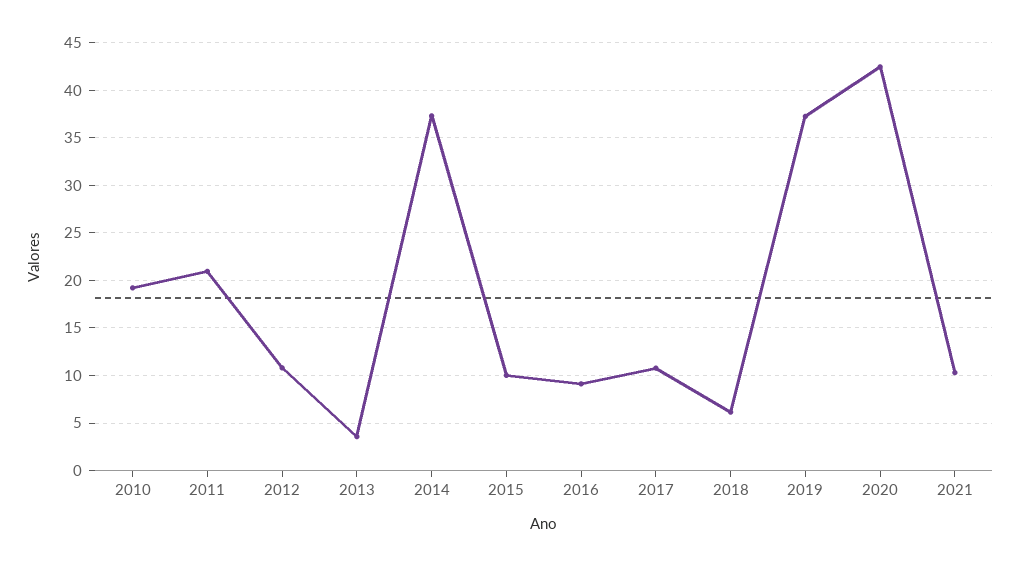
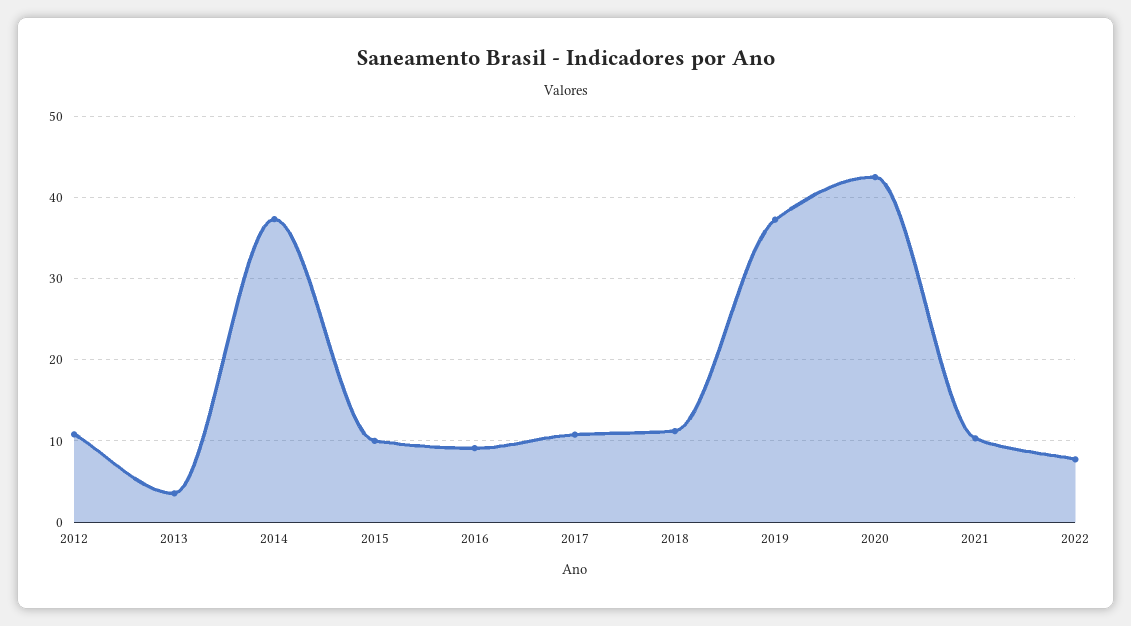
2010: 19 -> none
2011: 21 -> none
2018: 6 -> 11
2022: none -> 8

